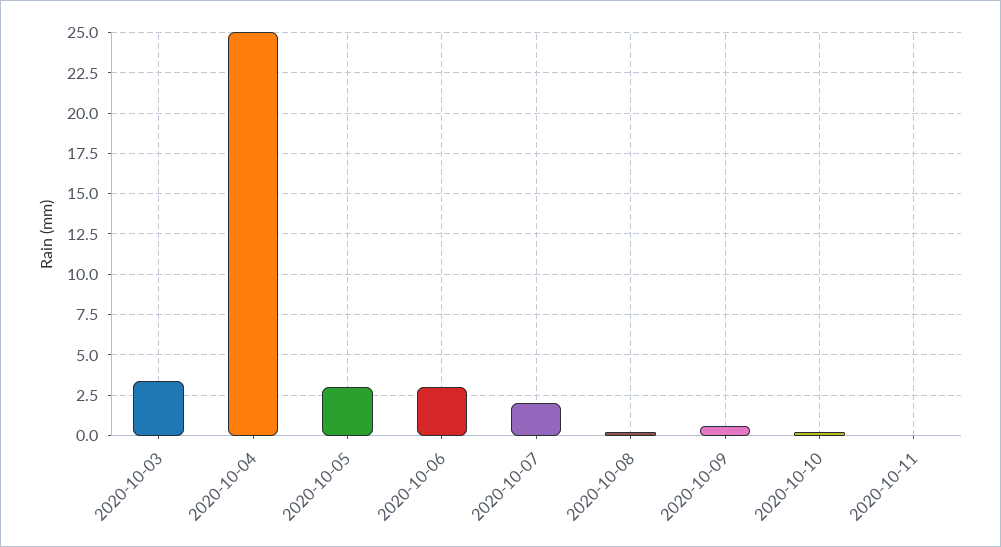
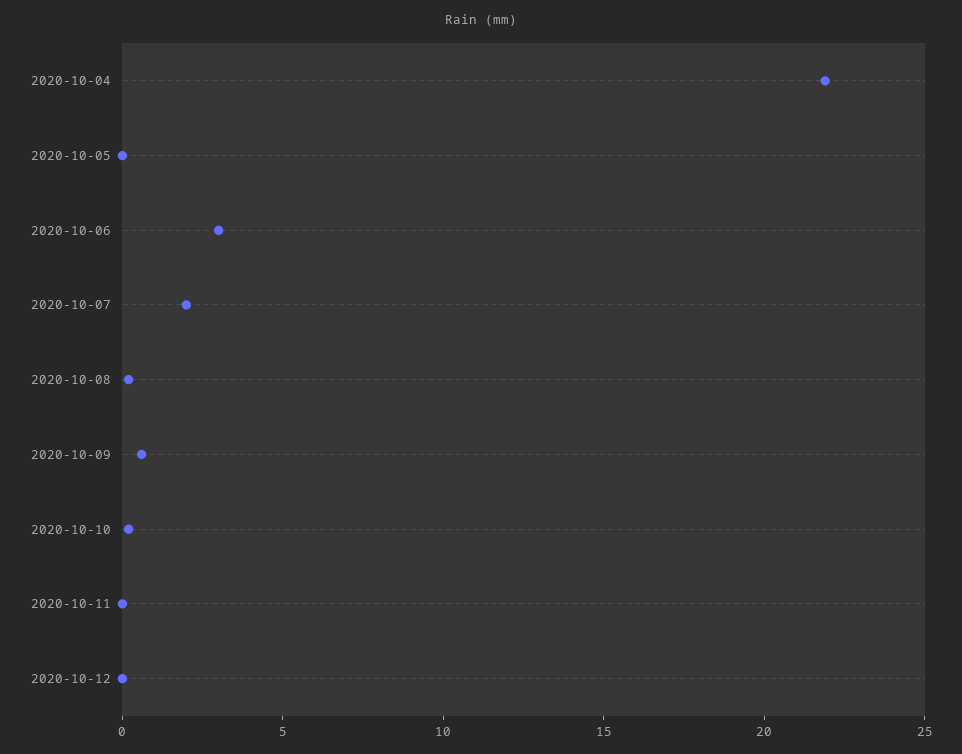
2020-10-03: 3.5 -> none
2020-10-04: 25 -> 22
2020-10-05: 3 -> 0
2020-10-12: none -> 0

